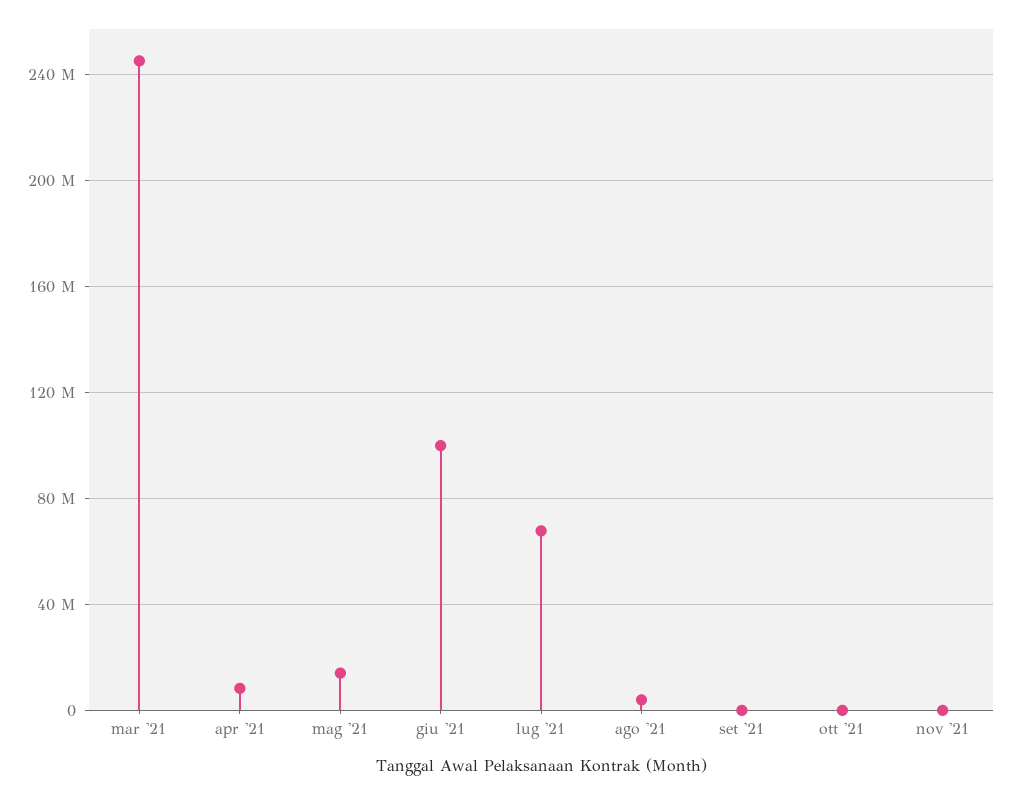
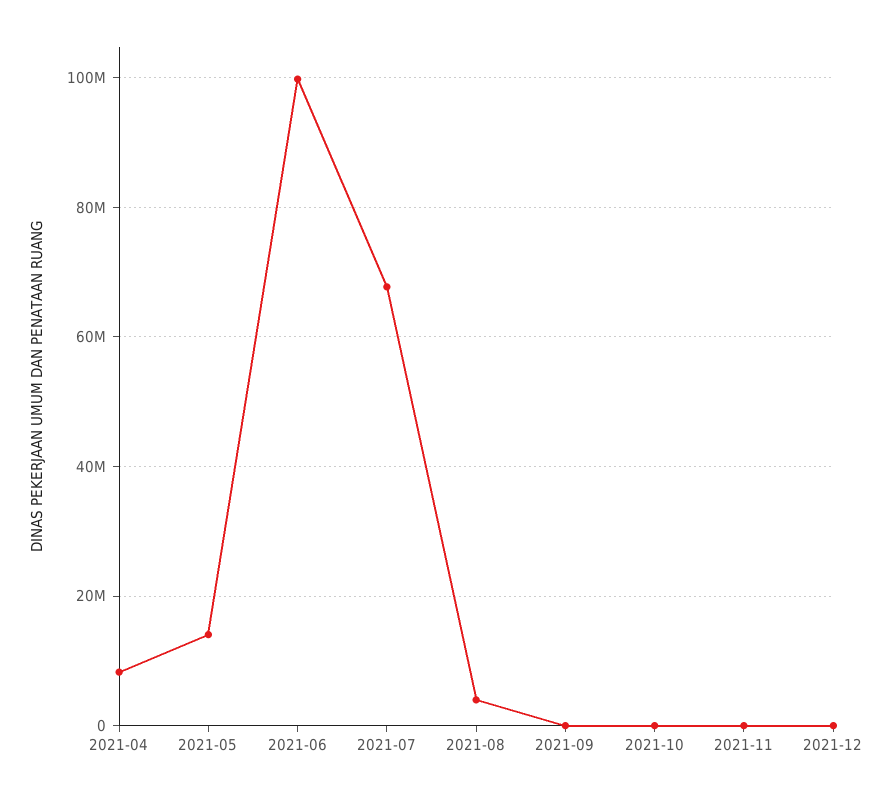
mar '21: 245000000 -> none
2021-12: none -> 0

